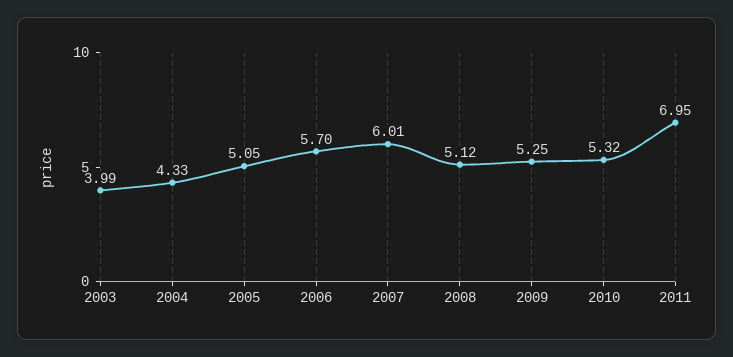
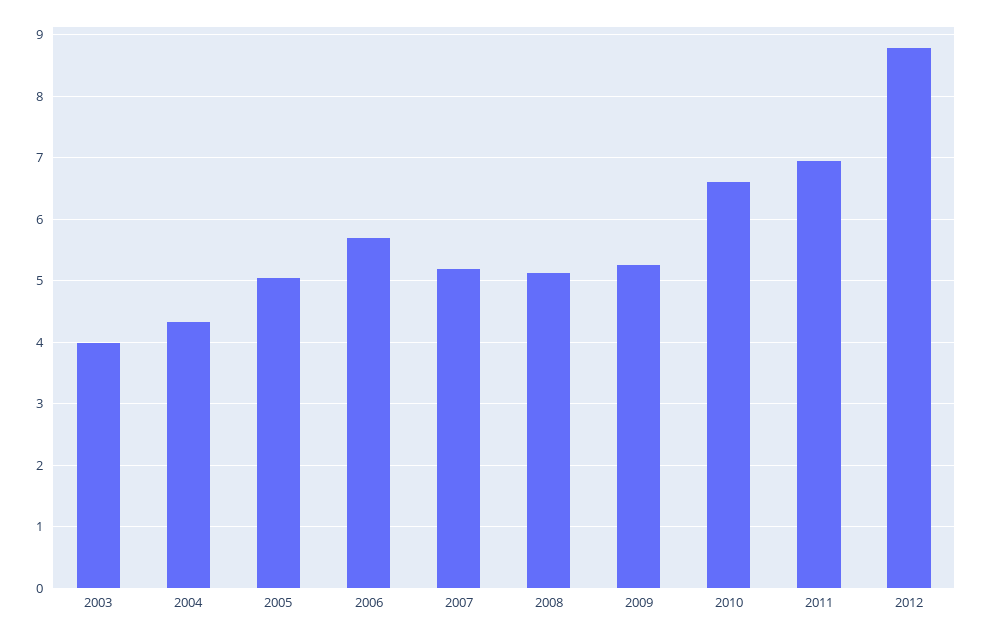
2007: 6.01 -> 5.2
2010: 5.32 -> 6.6
2012: none -> 8.8

